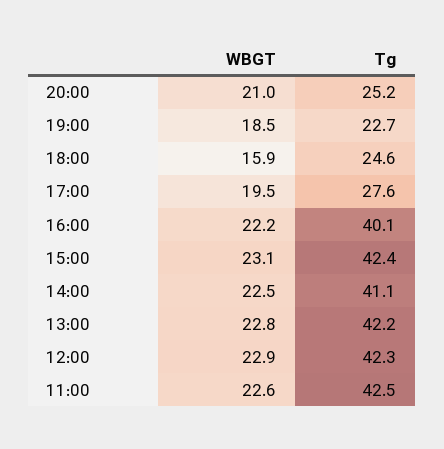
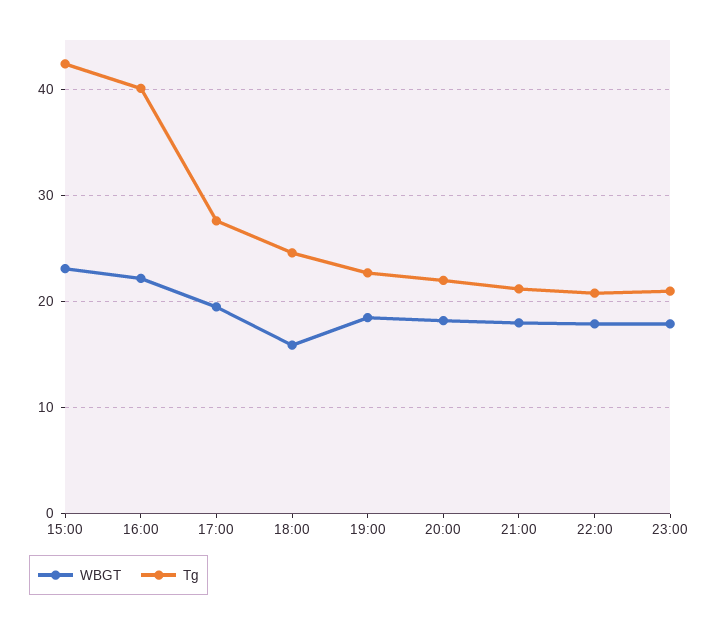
WBGT, 20:00: 21 -> 18
Tg, 20:00: 25.2 -> 22
WBGT, 14:00: 22.5 -> none
Tg, 14:00: 41.1 -> none
WBGT, 13:00: 22.8 -> none
Tg, 13:00: 42.2 -> none
WBGT, 12:00: 22.9 -> none
Tg, 12:00: 42.3 -> none
WBGT, 11:00: 22.6 -> none
Tg, 11:00: 42.5 -> none
WBGT, 21:00: none -> 18
Tg, 21:00: none -> 21
WBGT, 22:00: none -> 18
Tg, 22:00: none -> 21
WBGT, 23:00: none -> 18
Tg, 23:00: none -> 21

